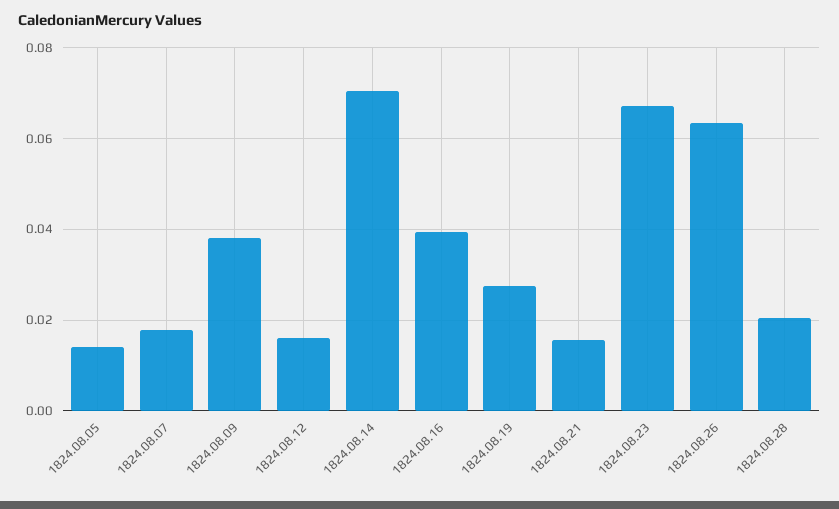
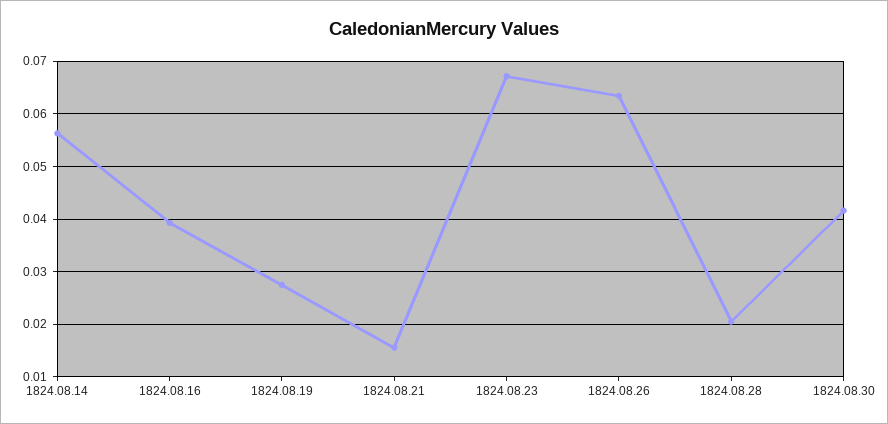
1824.08.05: 0.014 -> none
1824.08.07: 0.018 -> none
1824.08.09: 0.038 -> none
1824.08.12: 0.016 -> none
1824.08.14: 0.07 -> 0.056
1824.08.30: none -> 0.042

